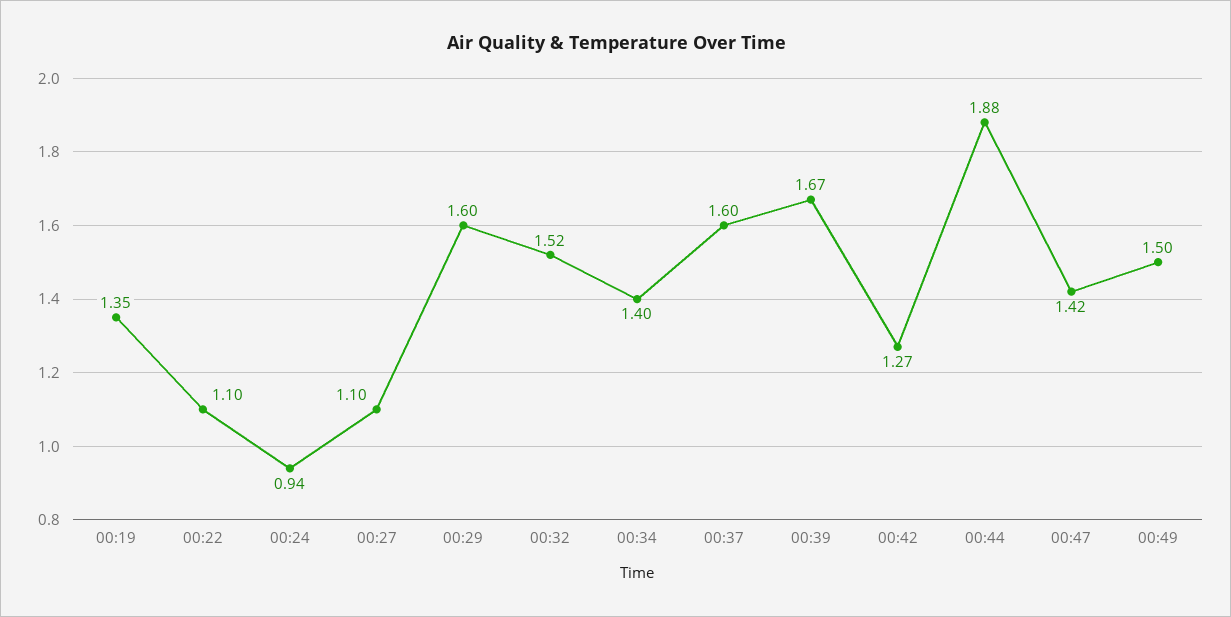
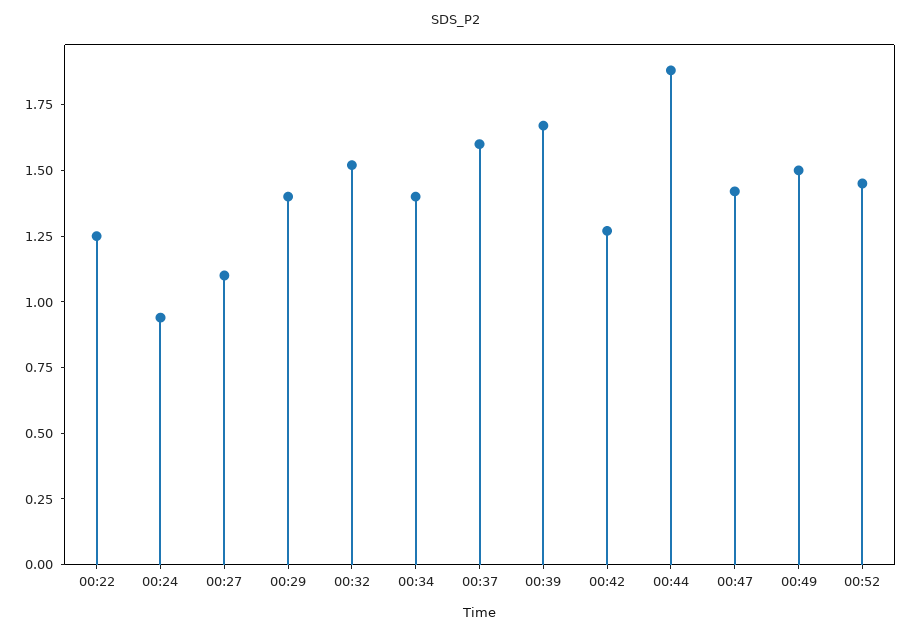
00:19: 1.35 -> none
00:22: 1.1 -> 1.25
00:29: 1.6 -> 1.4
00:52: none -> 1.45

